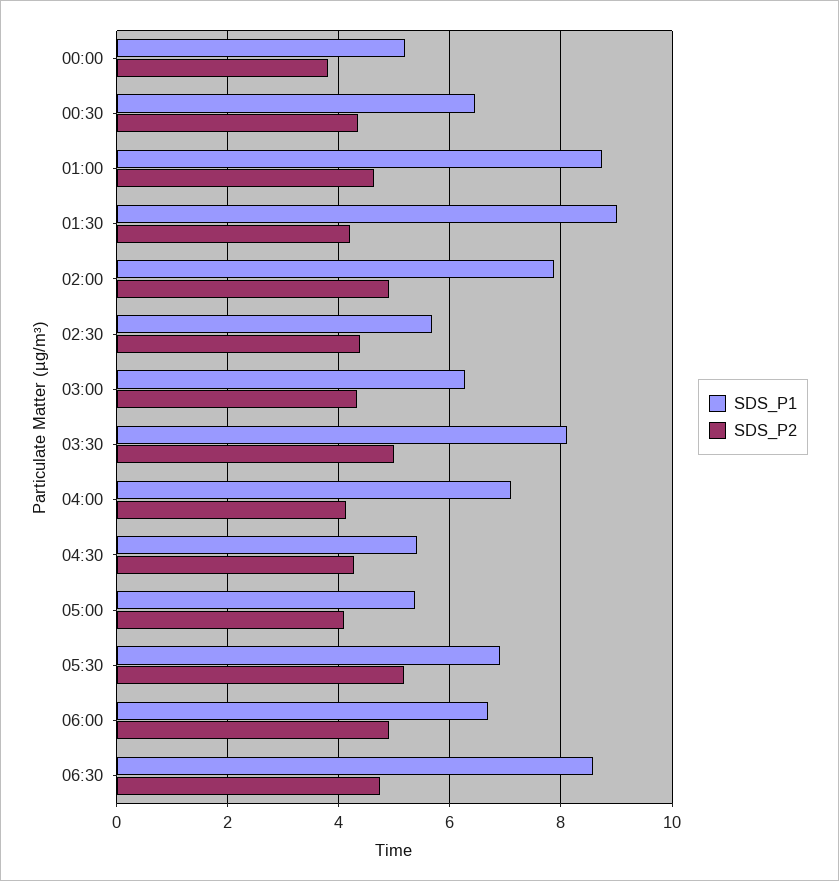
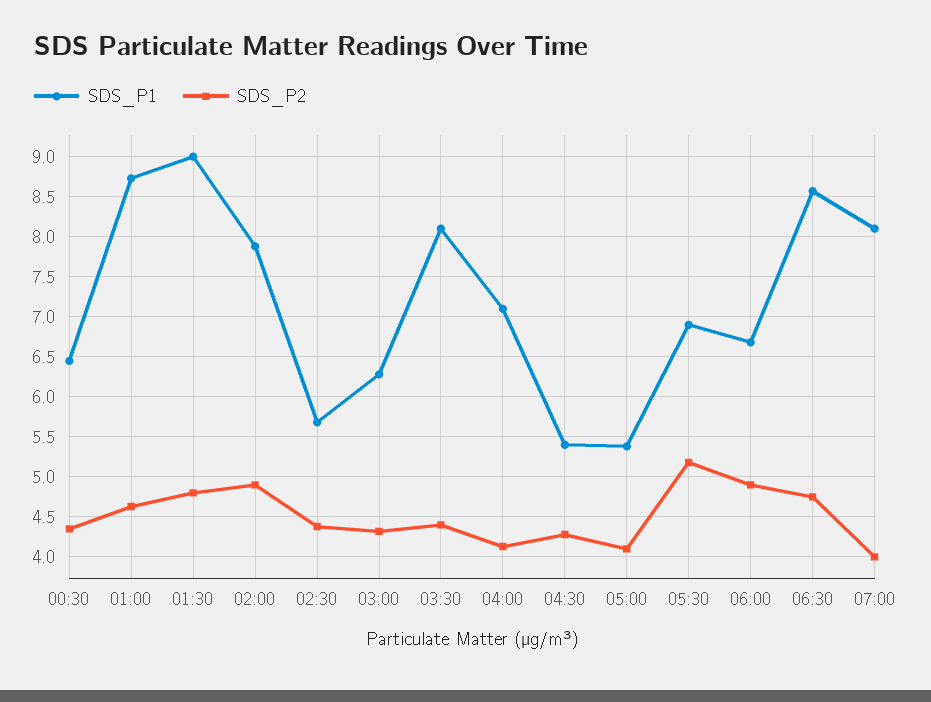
SDS_P1, 00:00: 5.2 -> none
SDS_P2, 00:00: 3.8 -> none
SDS_P2, 01:30: 4.2 -> 4.8
SDS_P2, 03:30: 5 -> 4.4
SDS_P1, 07:00: none -> 8.1
SDS_P2, 07:00: none -> 4

